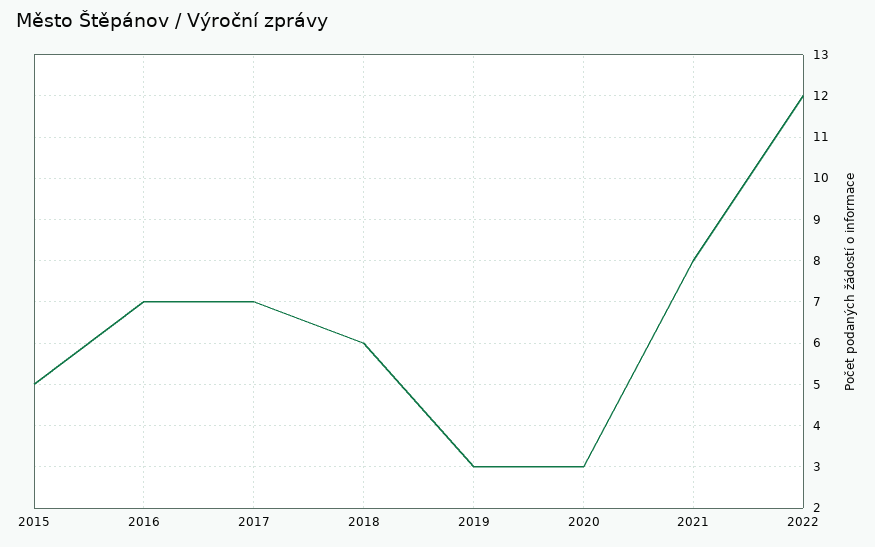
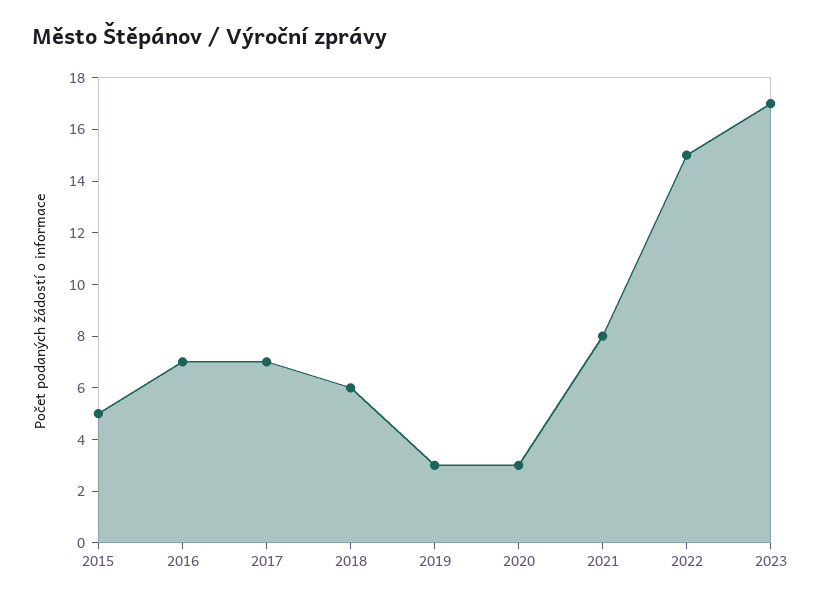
2022: 12 -> 15
2023: none -> 17

